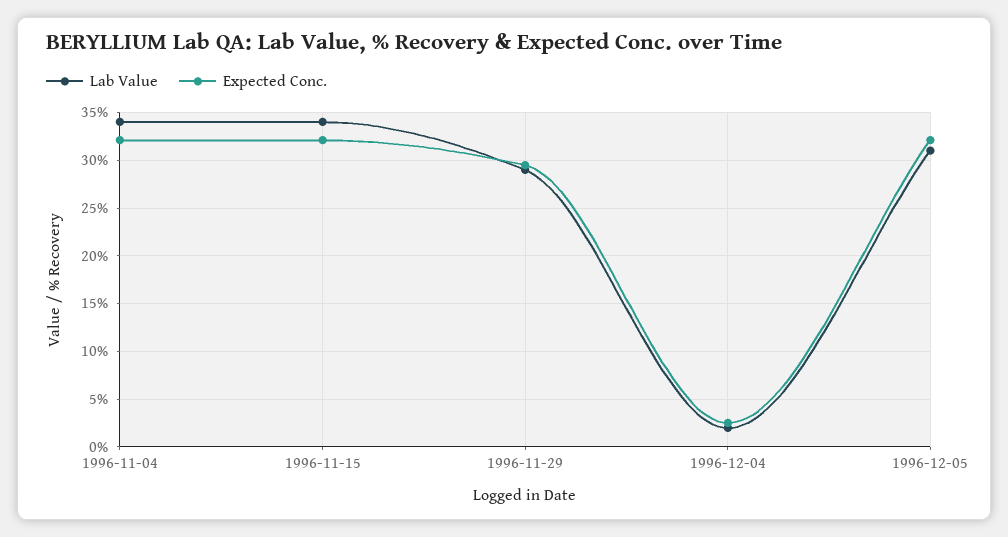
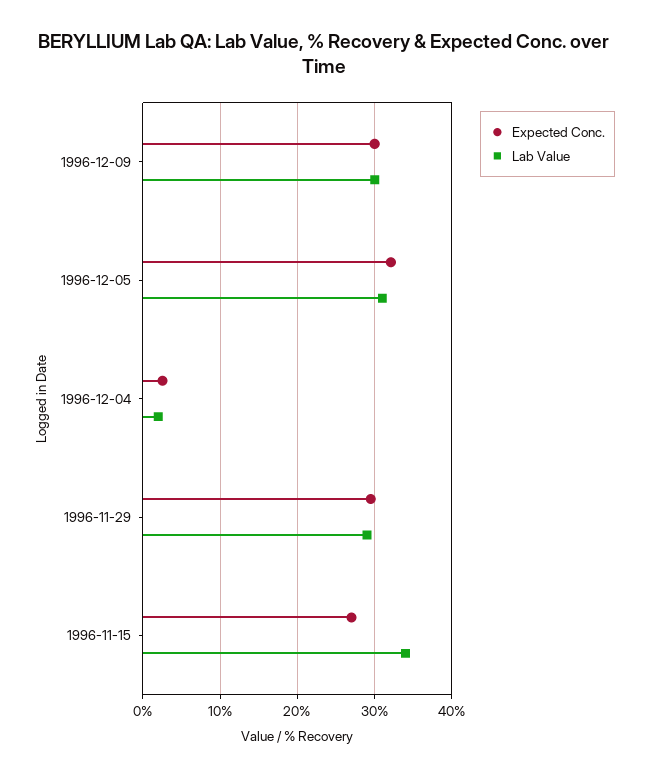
Lab Value, 1996-11-04: 34 -> none
Expected Conc., 1996-11-04: 32 -> none
Expected Conc., 1996-11-15: 32 -> 27
Expected Conc., 1996-12-09: none -> 30
Lab Value, 1996-12-09: none -> 30

